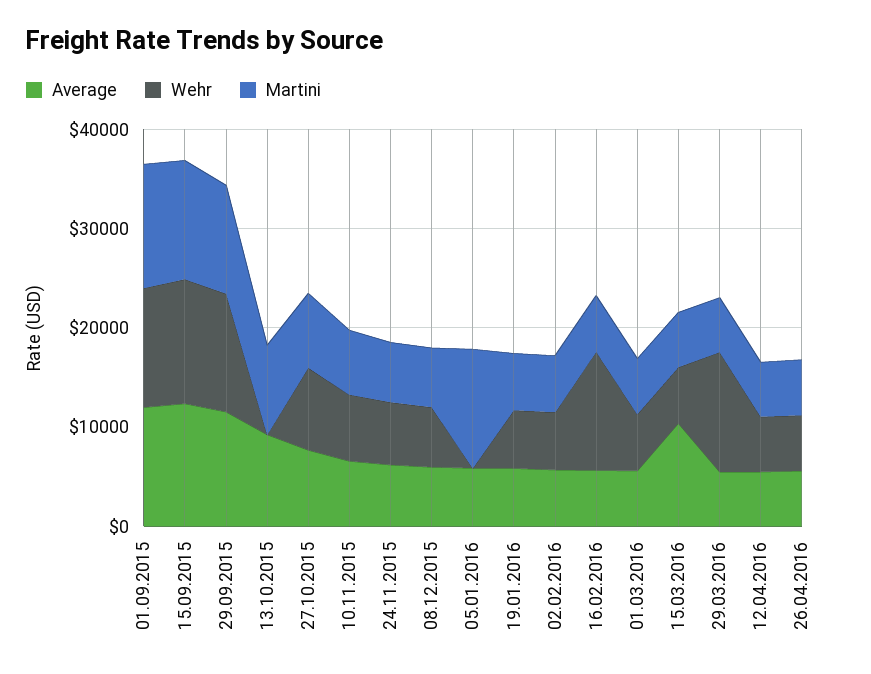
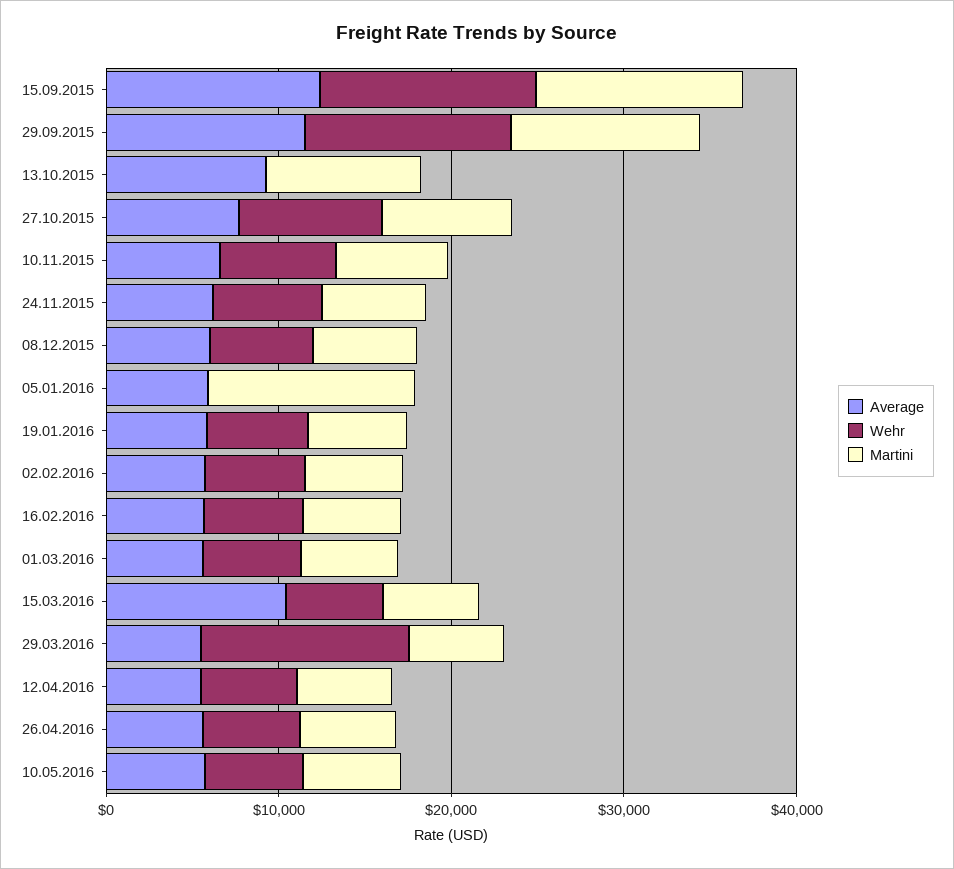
Average, 01.09.2015: 12000 -> none
Wehr, 01.09.2015: 12000 -> none
Martini, 01.09.2015: 12000 -> none
Wehr, 16.02.2016: 12000 -> 6000
Average, 10.05.2016: none -> 6000
Wehr, 10.05.2016: none -> 6000
Martini, 10.05.2016: none -> 6000

